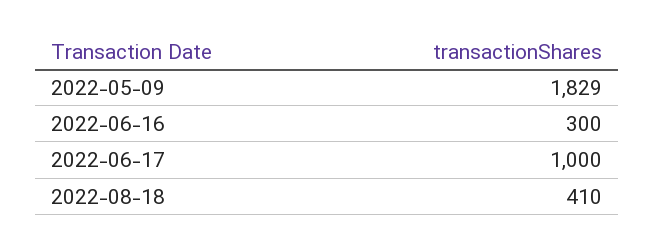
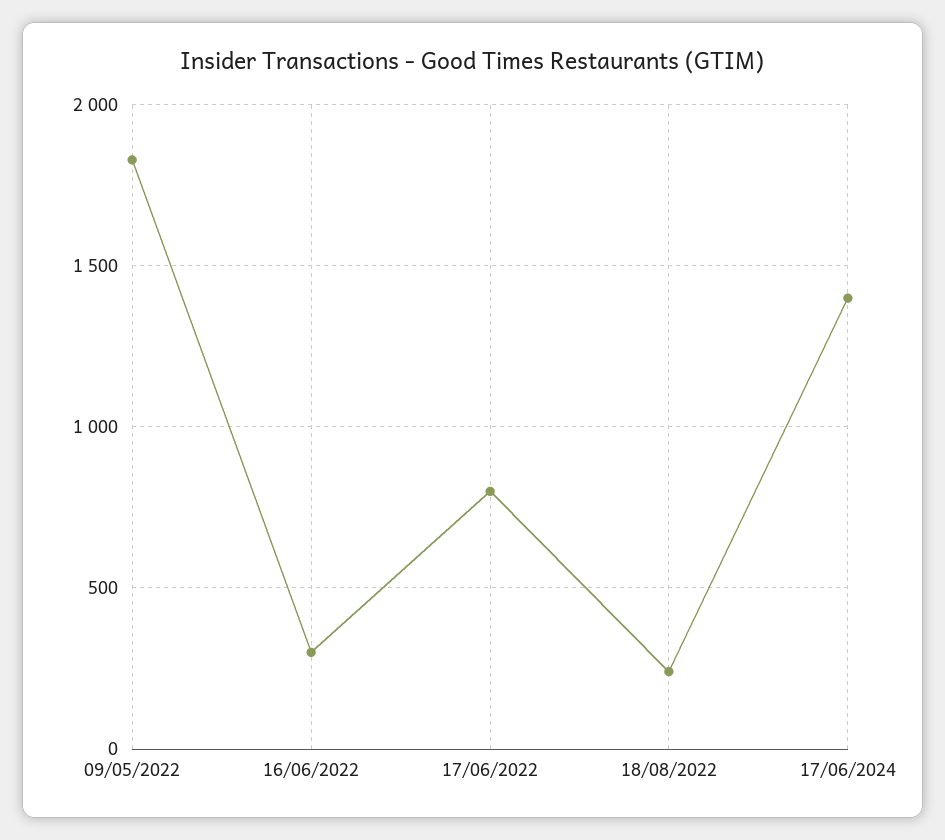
2022-06-17: 1000 -> 800
2022-08-18: 410 -> 250
17/06/2024: none -> 1400

